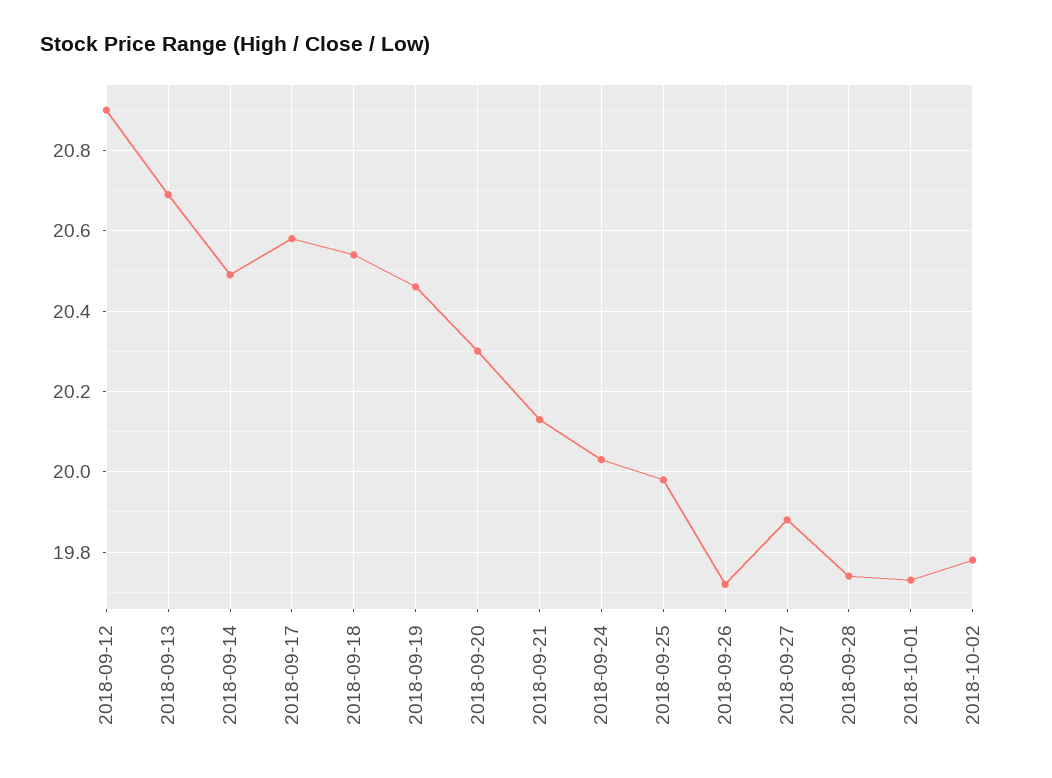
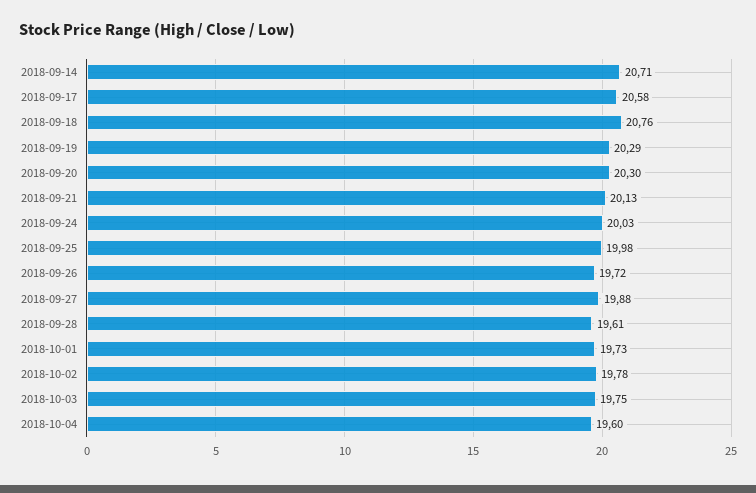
2018-09-12: 20.9 -> none
2018-09-13: 20.7 -> none
2018-09-14: 20.5 -> 20.71
2018-09-18: 20.55 -> 20.76
2018-09-19: 20.45 -> 20.29
2018-09-28: 19.75 -> 19.61
2018-10-03: none -> 19.75
2018-10-04: none -> 19.6

